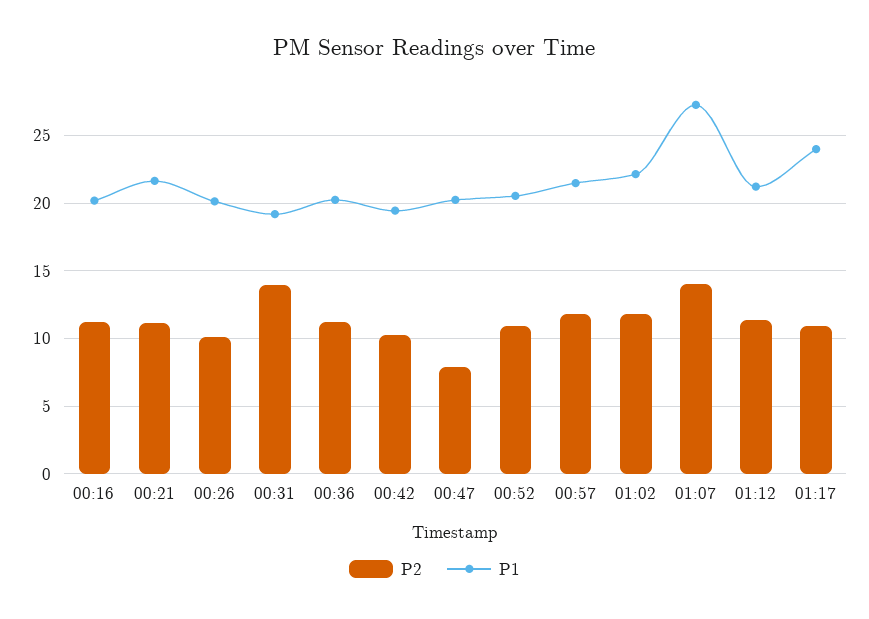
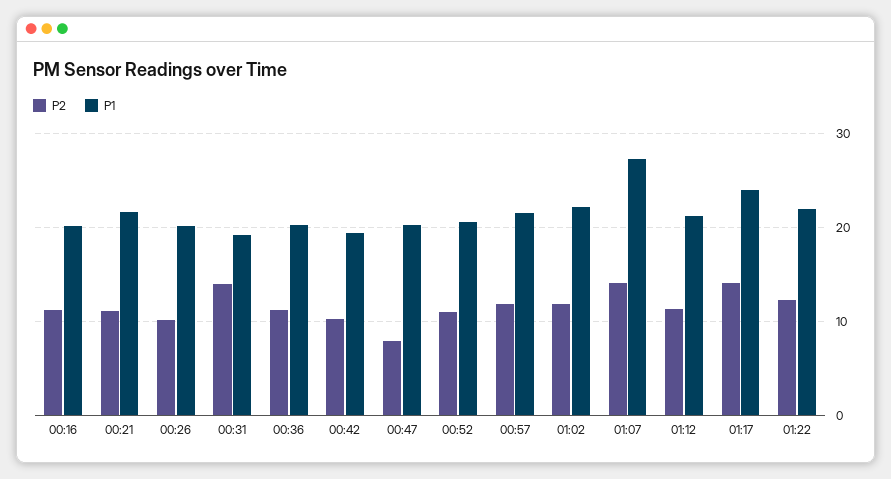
P2, 01:17: 11 -> 14
P2, 01:22: none -> 12
P1, 01:22: none -> 22

